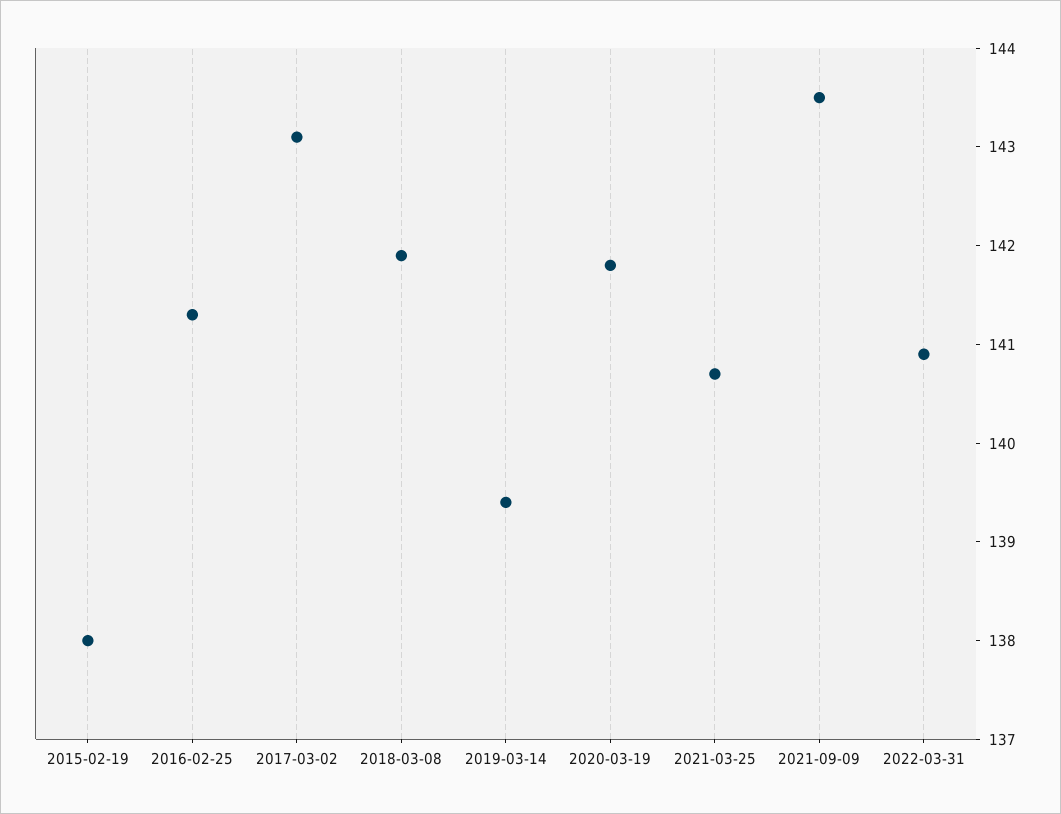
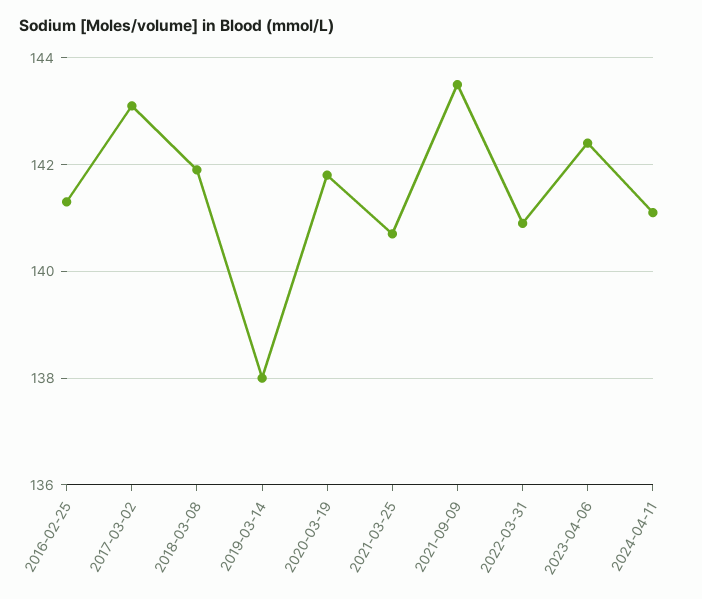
2015-02-19: 138 -> none
2019-03-14: 139.4 -> 138
2023-04-06: none -> 142.5
2024-04-11: none -> 141

